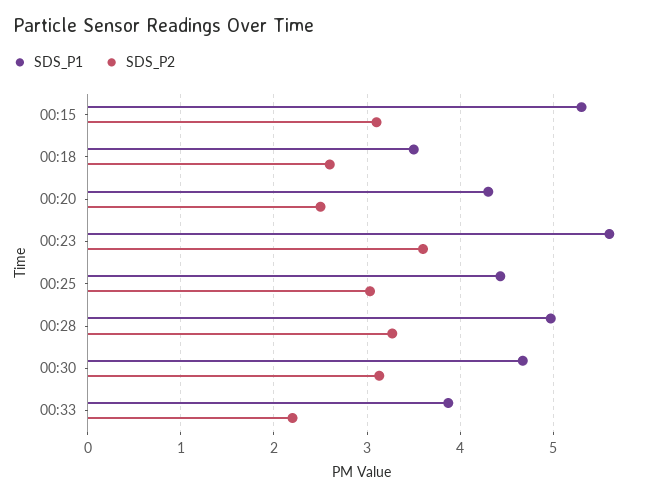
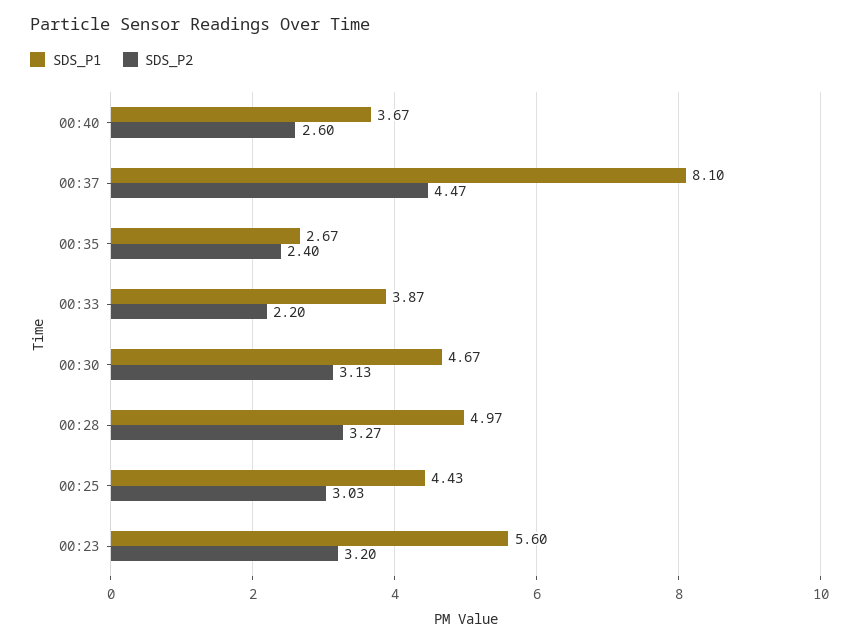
SDS_P1, 00:15: 5.3 -> none
SDS_P2, 00:15: 3.1 -> none
SDS_P1, 00:18: 3.5 -> none
SDS_P2, 00:18: 2.6 -> none
SDS_P1, 00:20: 4.3 -> none
SDS_P2, 00:20: 2.5 -> none
SDS_P2, 00:23: 3.6 -> 3.2
SDS_P1, 00:40: none -> 3.67
SDS_P2, 00:40: none -> 2.6
SDS_P1, 00:37: none -> 8.1
SDS_P2, 00:37: none -> 4.47
SDS_P1, 00:35: none -> 2.67
SDS_P2, 00:35: none -> 2.4

